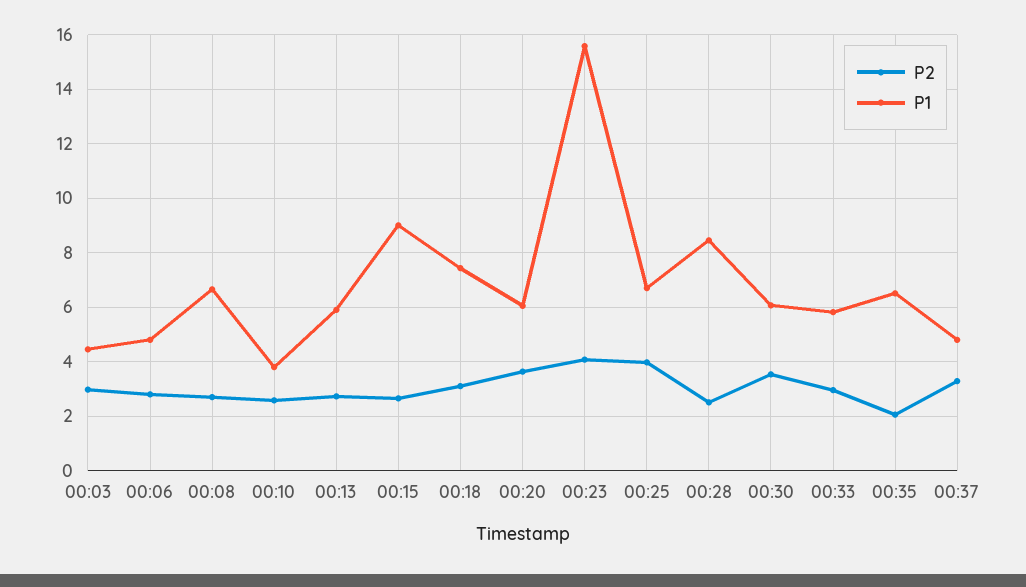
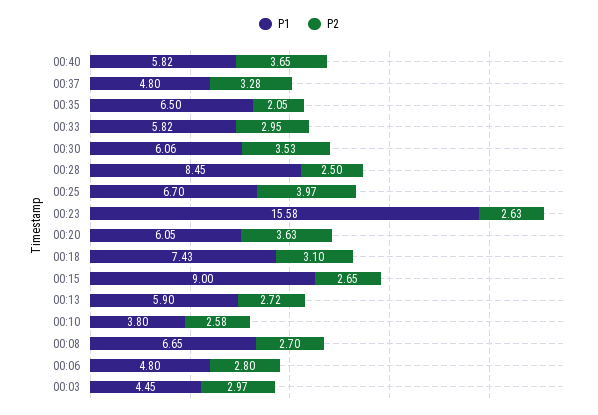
P2, 00:23: 4 -> 2.63
P1, 00:40: none -> 5.82
P2, 00:40: none -> 3.65

